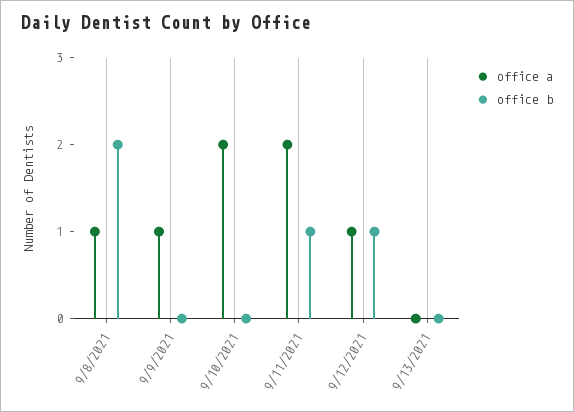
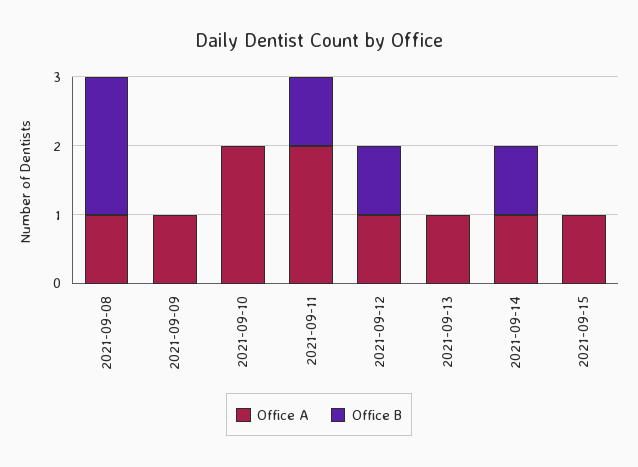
office a, 9/13/2021: 0 -> 1
office a, 2021-09-14: none -> 1
office b, 2021-09-14: none -> 1
office a, 2021-09-15: none -> 1
office b, 2021-09-15: none -> 0

